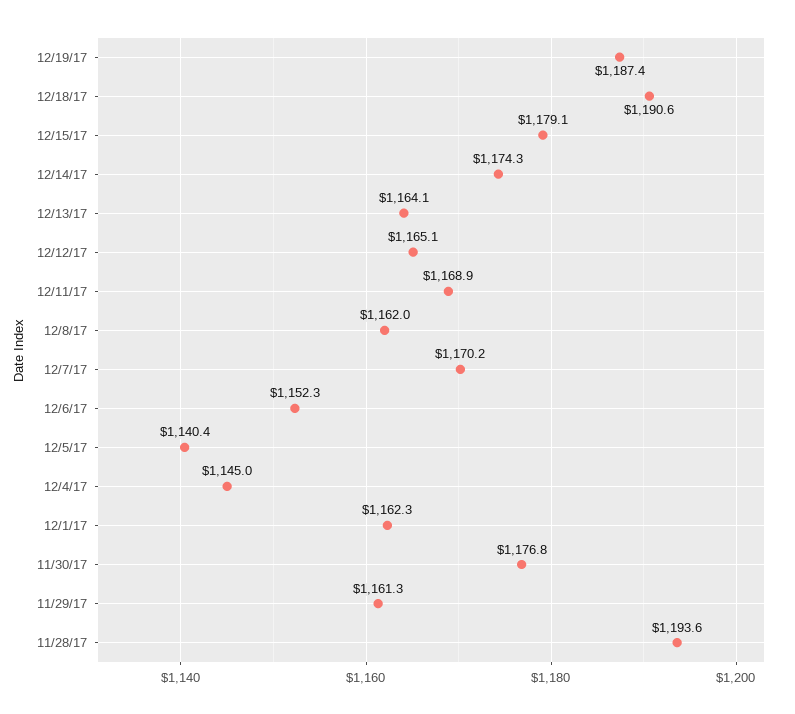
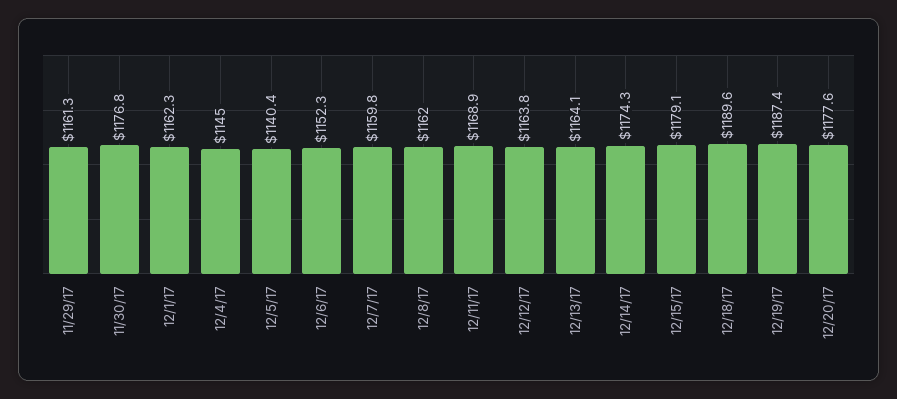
12/18/17: 1190.6 -> 1189.6
12/12/17: 1165.1 -> 1163.8
12/7/17: 1170.2 -> 1159.8
11/28/17: 1193.6 -> none
12/20/17: none -> 1177.6

